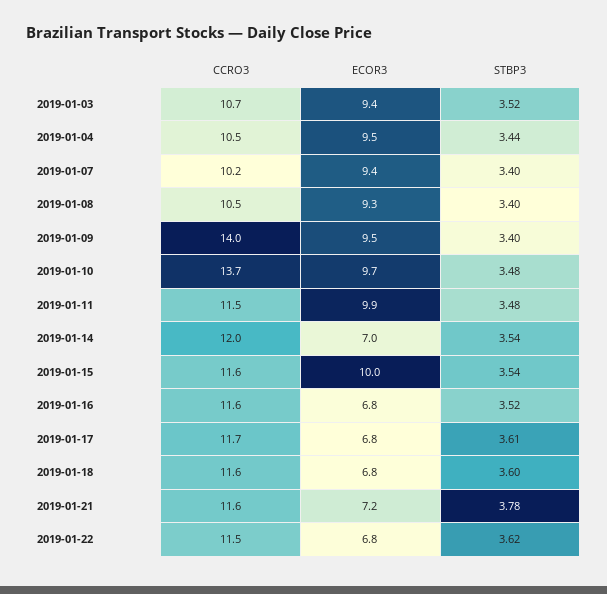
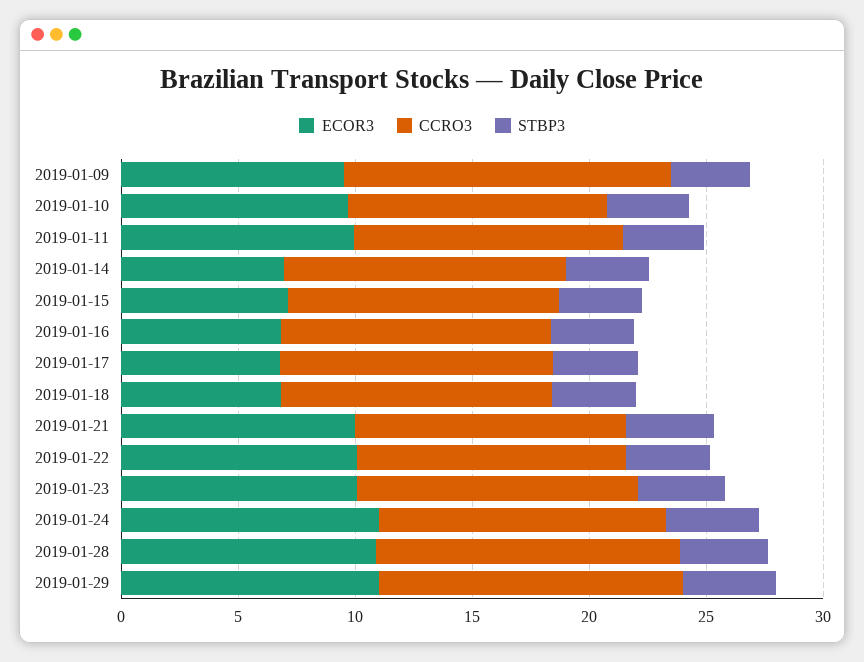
CCRO3, 2019-01-03: 10.7 -> none
ECOR3, 2019-01-03: 9.4 -> none
STBP3, 2019-01-03: 3.52 -> none
CCRO3, 2019-01-04: 10.5 -> none
ECOR3, 2019-01-04: 9.5 -> none
STBP3, 2019-01-04: 3.44 -> none
CCRO3, 2019-01-07: 10.2 -> none
ECOR3, 2019-01-07: 9.4 -> none
STBP3, 2019-01-07: 3.4 -> none
CCRO3, 2019-01-08: 10.5 -> none
ECOR3, 2019-01-08: 9.3 -> none
STBP3, 2019-01-08: 3.4 -> none
CCRO3, 2019-01-10: 13.7 -> 11
ECOR3, 2019-01-15: 10 -> 7
ECOR3, 2019-01-21: 7.2 -> 10
ECOR3, 2019-01-22: 6.8 -> 10
ECOR3, 2019-01-23: none -> 10
CCRO3, 2019-01-23: none -> 12
STBP3, 2019-01-23: none -> 4
ECOR3, 2019-01-24: none -> 11
CCRO3, 2019-01-24: none -> 12
STBP3, 2019-01-24: none -> 4
ECOR3, 2019-01-28: none -> 11
CCRO3, 2019-01-28: none -> 13
STBP3, 2019-01-28: none -> 4
ECOR3, 2019-01-29: none -> 11
CCRO3, 2019-01-29: none -> 13
STBP3, 2019-01-29: none -> 4

